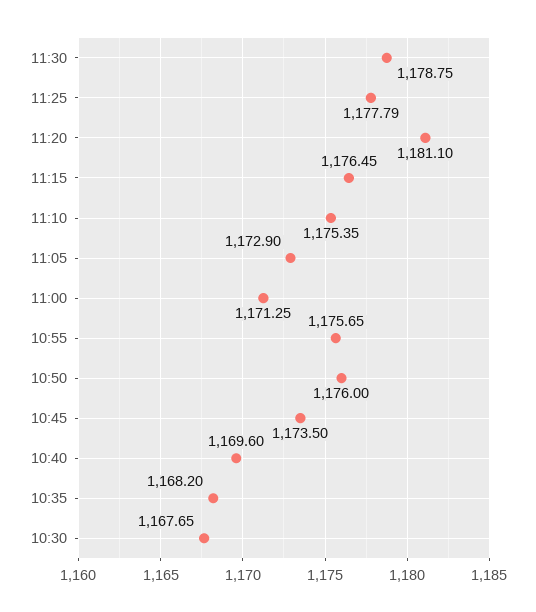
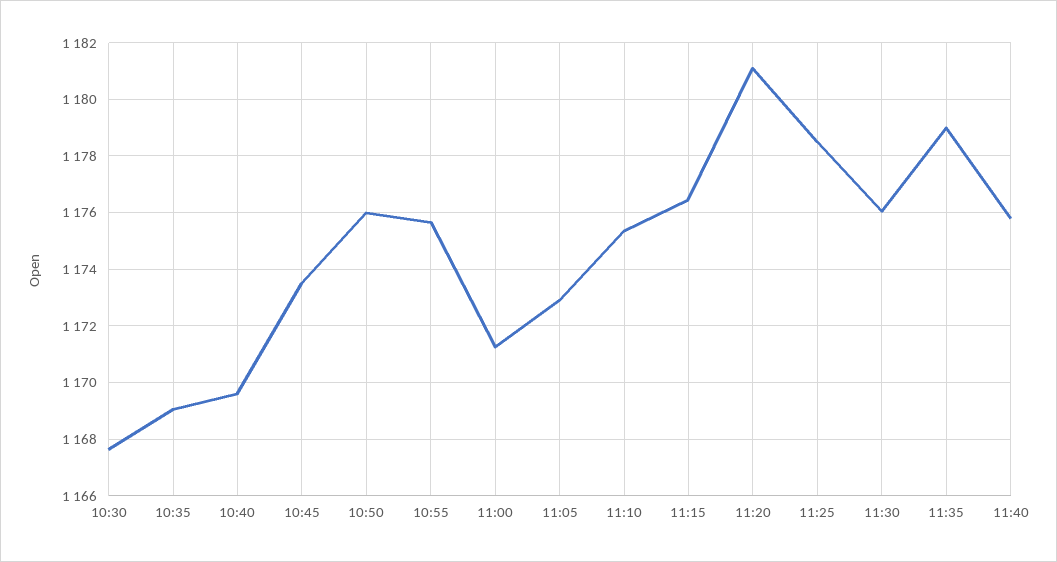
11:30: 1178.75 -> 1176
11:25: 1177.79 -> 1178.5
10:35: 1168.2 -> 1169
11:35: none -> 1179
11:40: none -> 1175.75

